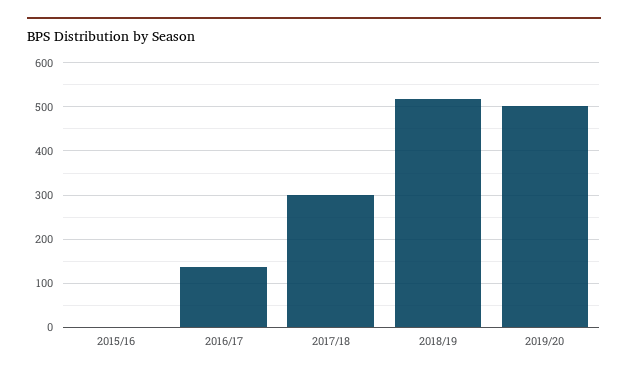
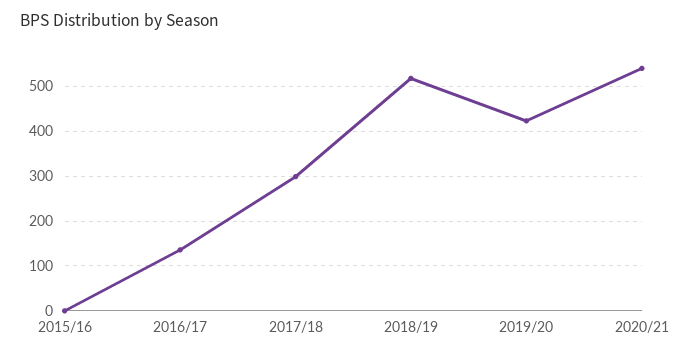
2019/20: 500 -> 420
2020/21: none -> 540

